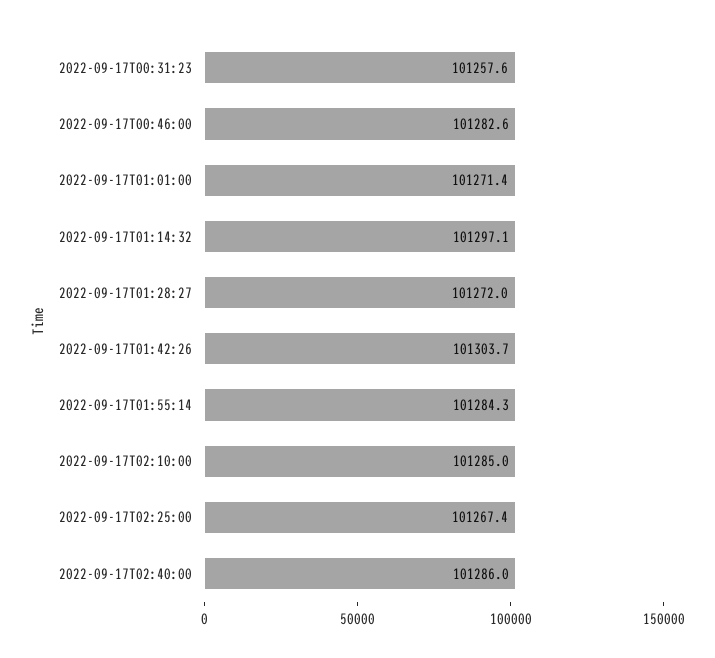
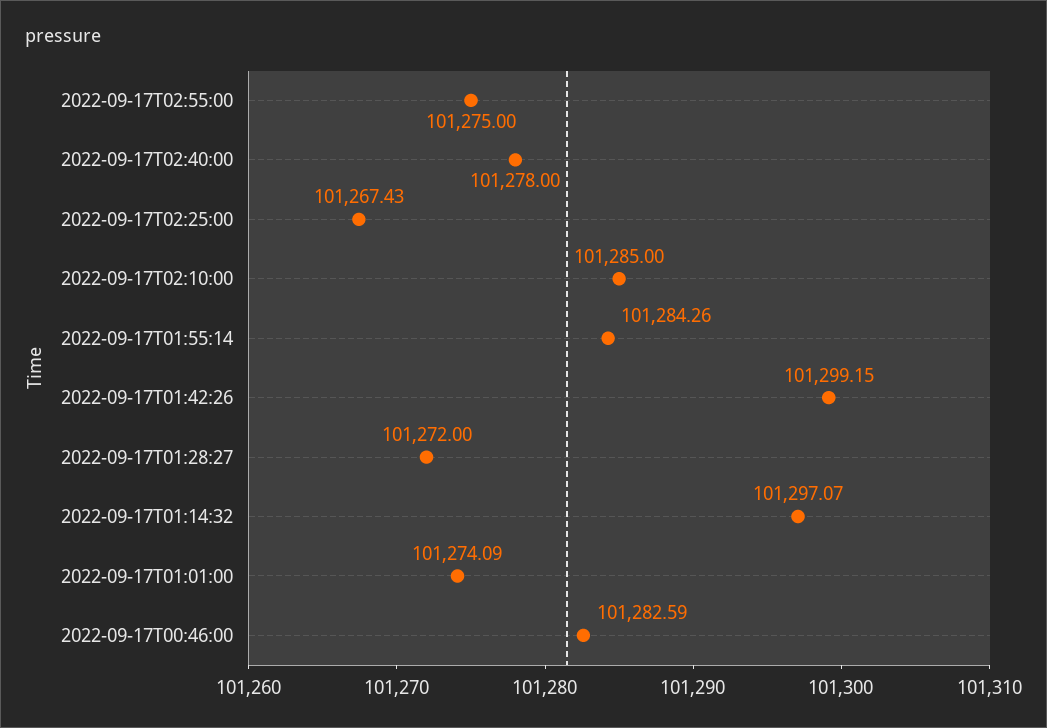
2022-09-17T00:31:23: 101257.6 -> none
2022-09-17T01:01:00: 101271.4 -> 101274.09
2022-09-17T01:42:26: 101303.7 -> 101299.15
2022-09-17T02:40:00: 101286 -> 101278
2022-09-17T02:55:00: none -> 101275

